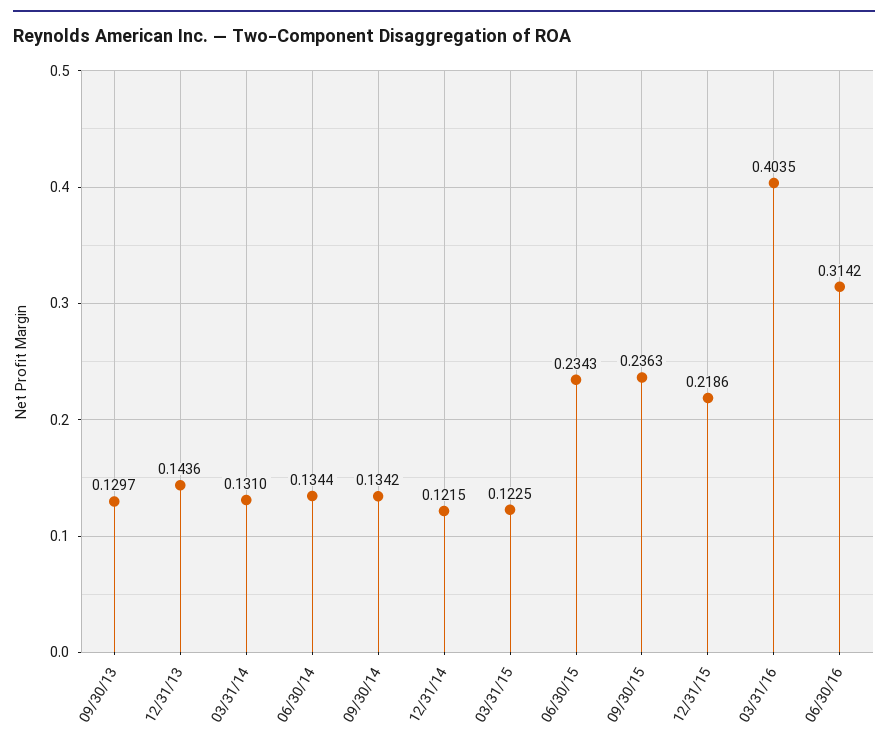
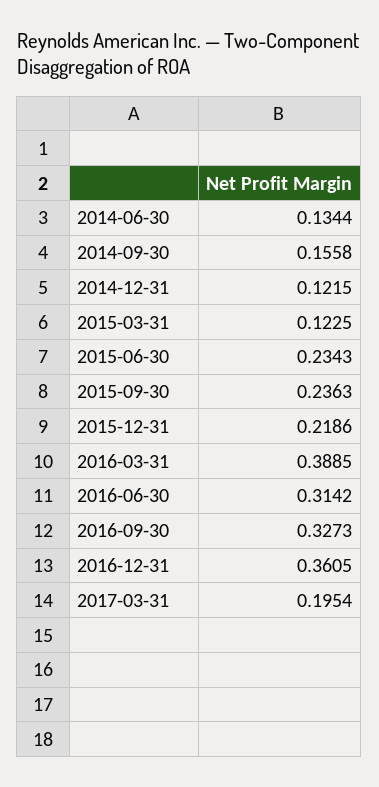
09/30/13: 0.1297 -> none
12/31/13: 0.1436 -> none
03/31/14: 0.131 -> none
09/30/14: 0.1342 -> 0.1558
03/31/16: 0.4035 -> 0.3885
2016-09-30: none -> 0.3273
2016-12-31: none -> 0.3605
2017-03-31: none -> 0.1954

